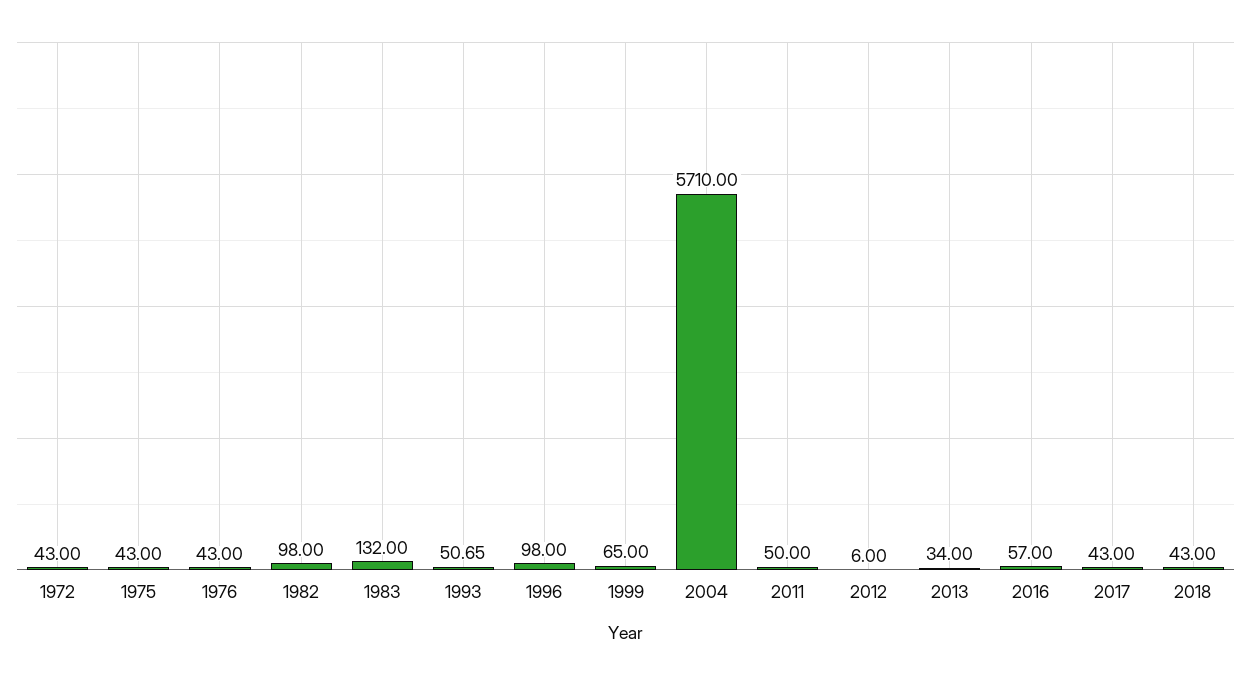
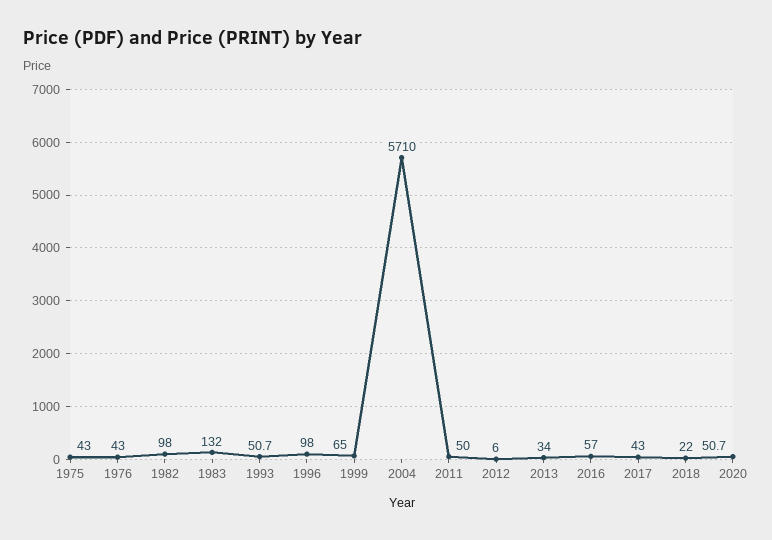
1972: 43 -> none
2018: 43 -> 22
2020: none -> 50.7

